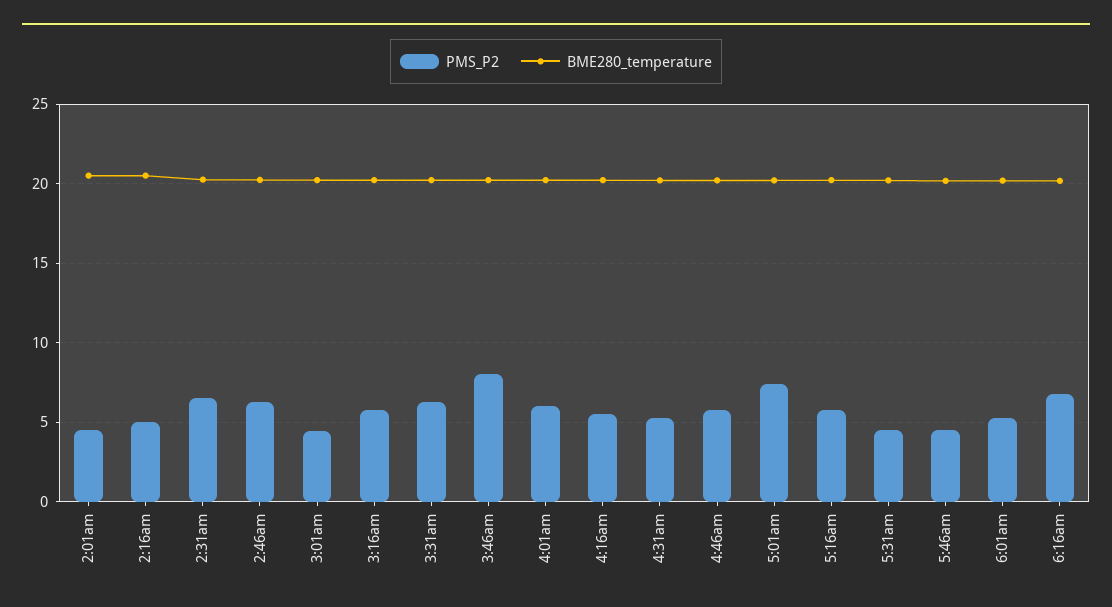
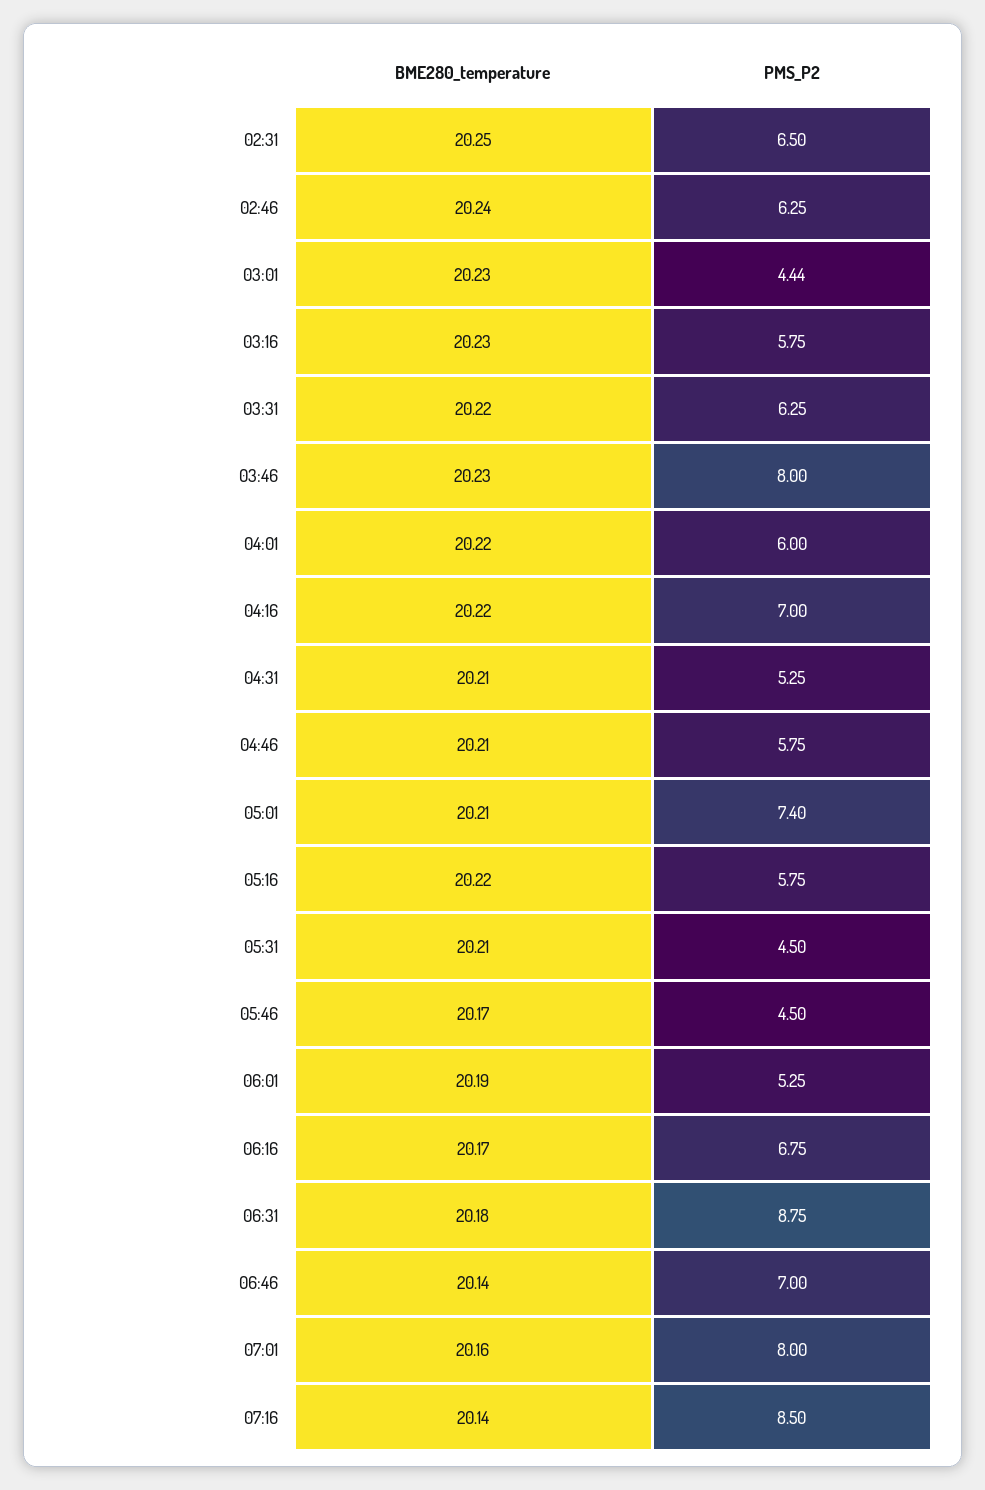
PMS_P2, 2:01am: 4.5 -> none
BME280_temperature, 2:01am: 20.5 -> none
PMS_P2, 2:16am: 5 -> none
BME280_temperature, 2:16am: 20.5 -> none
PMS_P2, 4:16am: 5.5 -> 7
BME280_temperature, 06:31: none -> 20.18
PMS_P2, 06:31: none -> 8.75
BME280_temperature, 06:46: none -> 20.14
PMS_P2, 06:46: none -> 7
BME280_temperature, 07:01: none -> 20.16
PMS_P2, 07:01: none -> 8
BME280_temperature, 07:16: none -> 20.14
PMS_P2, 07:16: none -> 8.5

